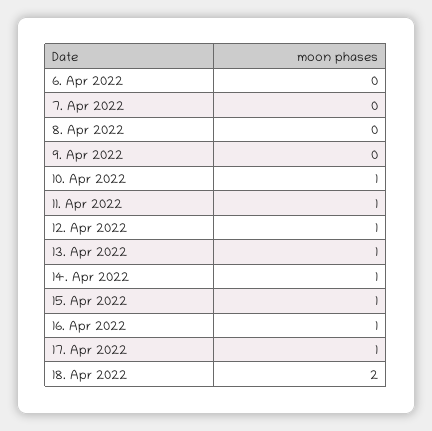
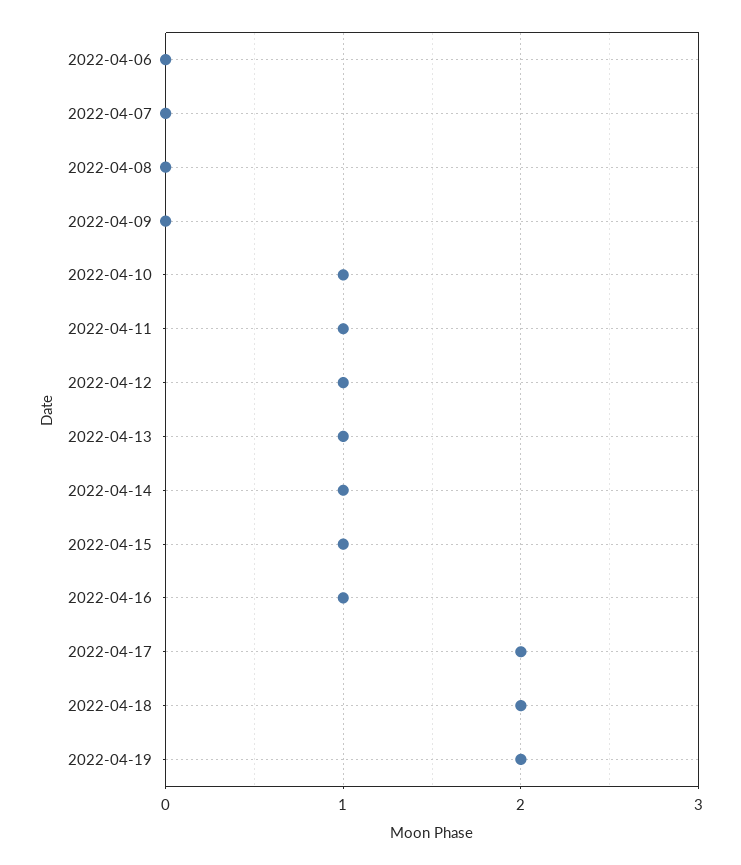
17. Apr 2022: 1 -> 2
2022-04-19: none -> 2

